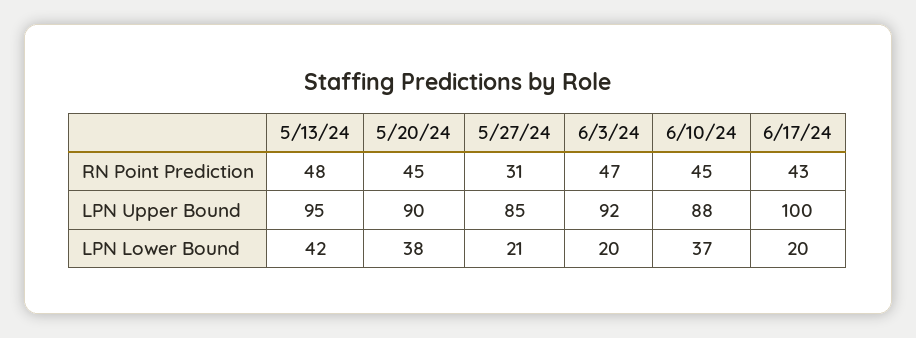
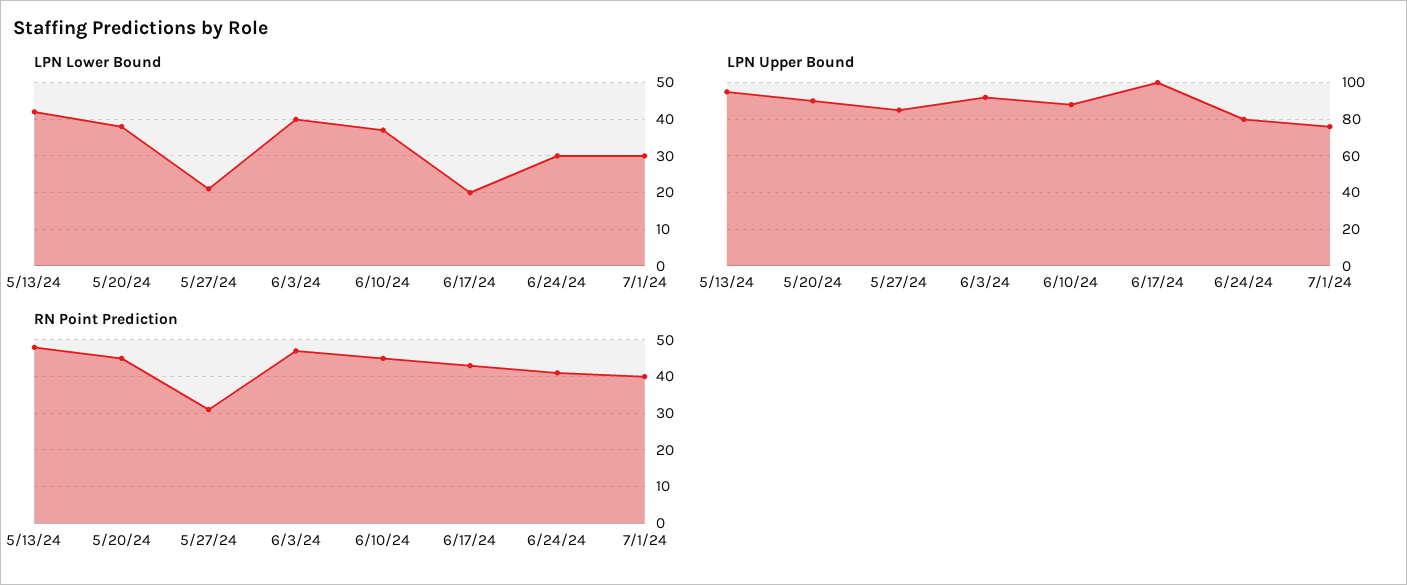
LPN Lower Bound, 6/3/24: 20 -> 40
LPN Lower Bound, 6/24/24: none -> 30
LPN Lower Bound, 7/1/24: none -> 30
LPN Upper Bound, 6/24/24: none -> 80
LPN Upper Bound, 7/1/24: none -> 75
RN Point Prediction, 6/24/24: none -> 40
RN Point Prediction, 7/1/24: none -> 40

